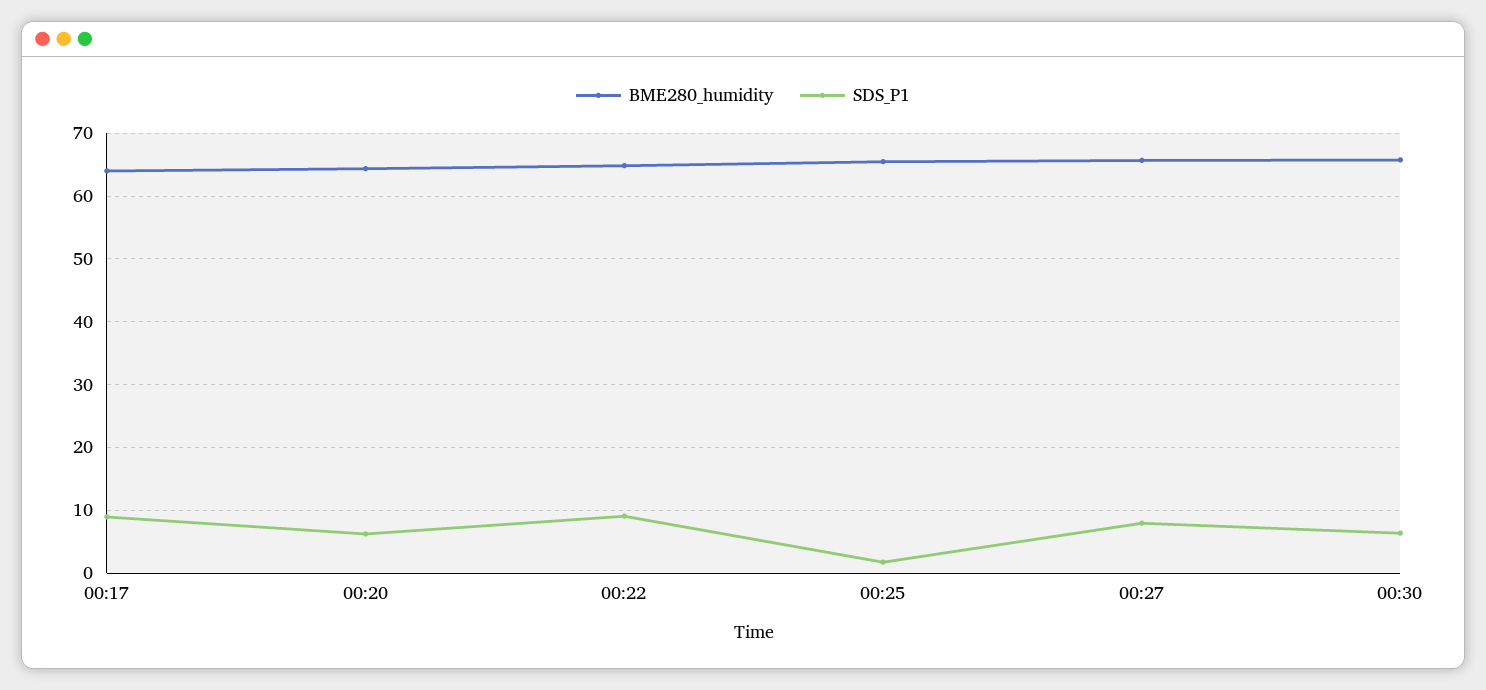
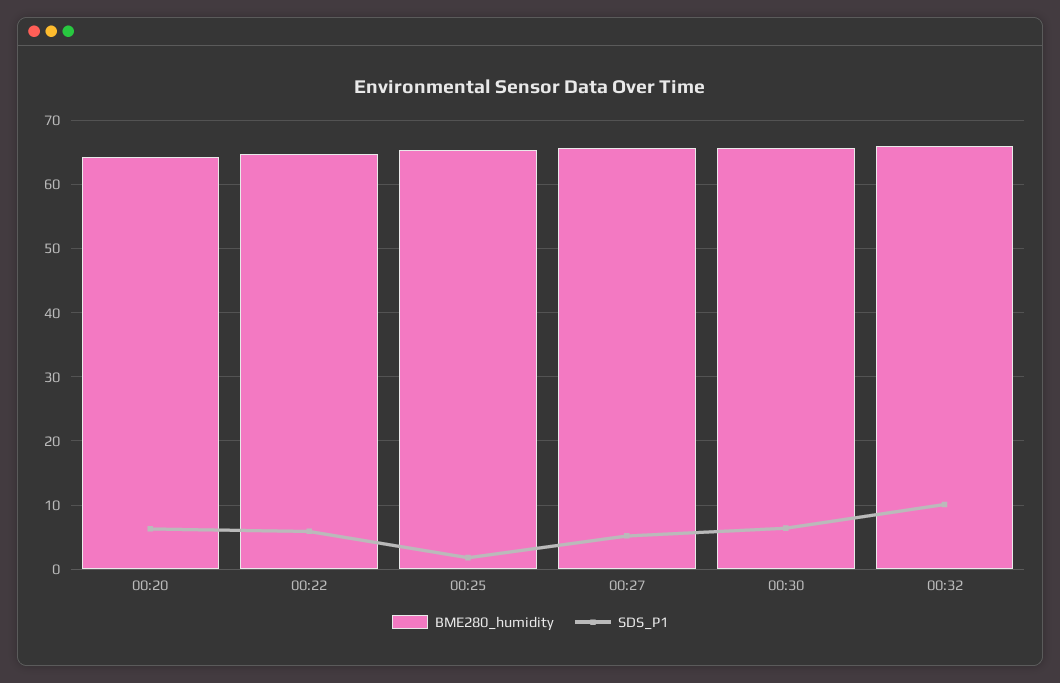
BME280_humidity, 00:17: 64 -> none
SDS_P1, 00:17: 9 -> none
SDS_P1, 00:22: 9 -> 6
SDS_P1, 00:27: 8 -> 5
BME280_humidity, 00:32: none -> 66
SDS_P1, 00:32: none -> 10

